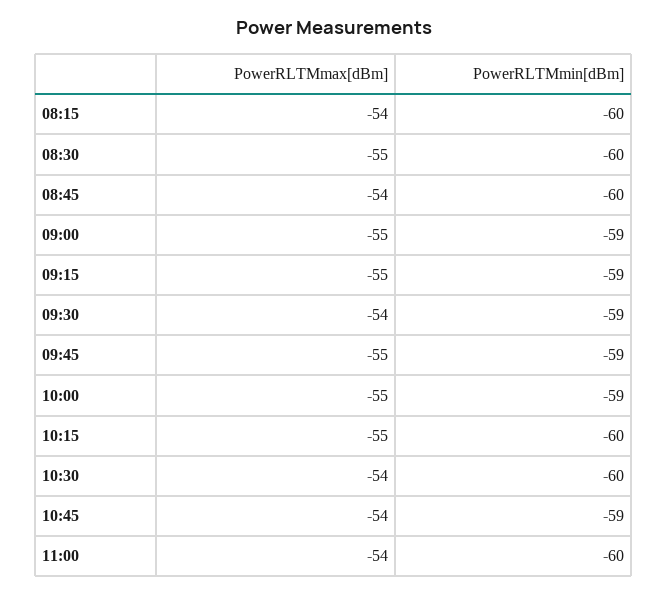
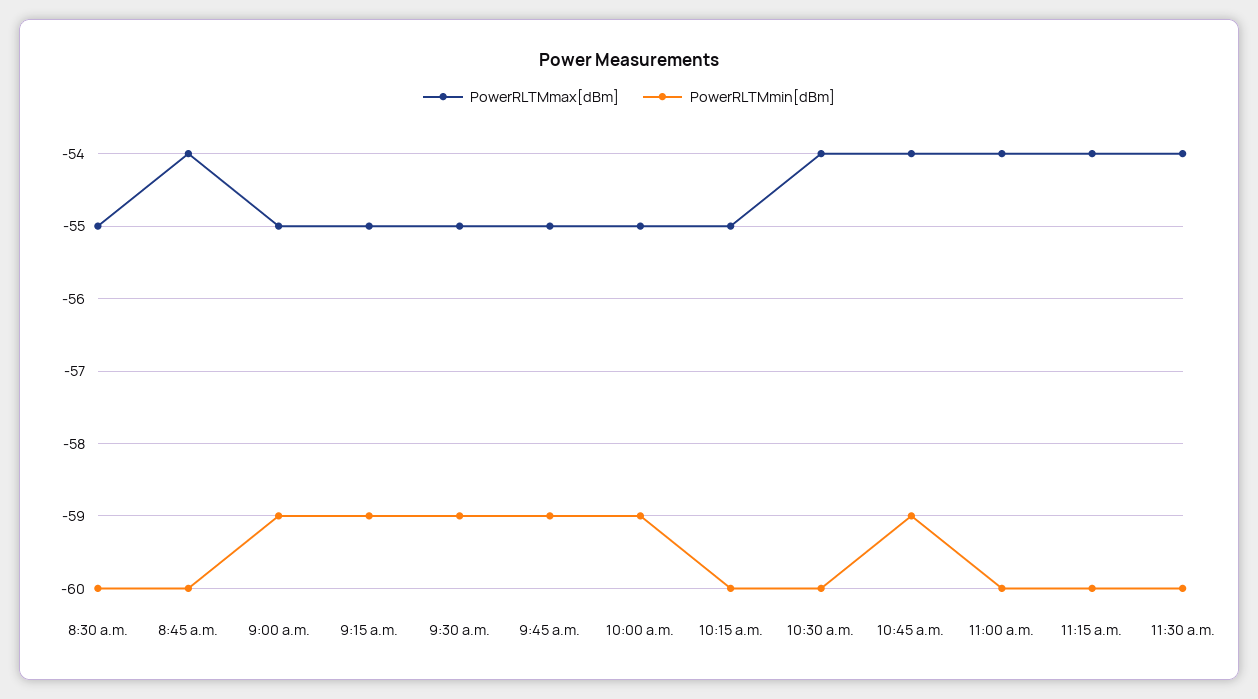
PowerRLTMmax[dBm], 08:15: -54 -> none
PowerRLTMmin[dBm], 08:15: -60 -> none
PowerRLTMmax[dBm], 09:30: -54 -> -55
PowerRLTMmax[dBm], 11:15 a.m.: none -> -54
PowerRLTMmin[dBm], 11:15 a.m.: none -> -60
PowerRLTMmax[dBm], 11:30 a.m.: none -> -54
PowerRLTMmin[dBm], 11:30 a.m.: none -> -60

